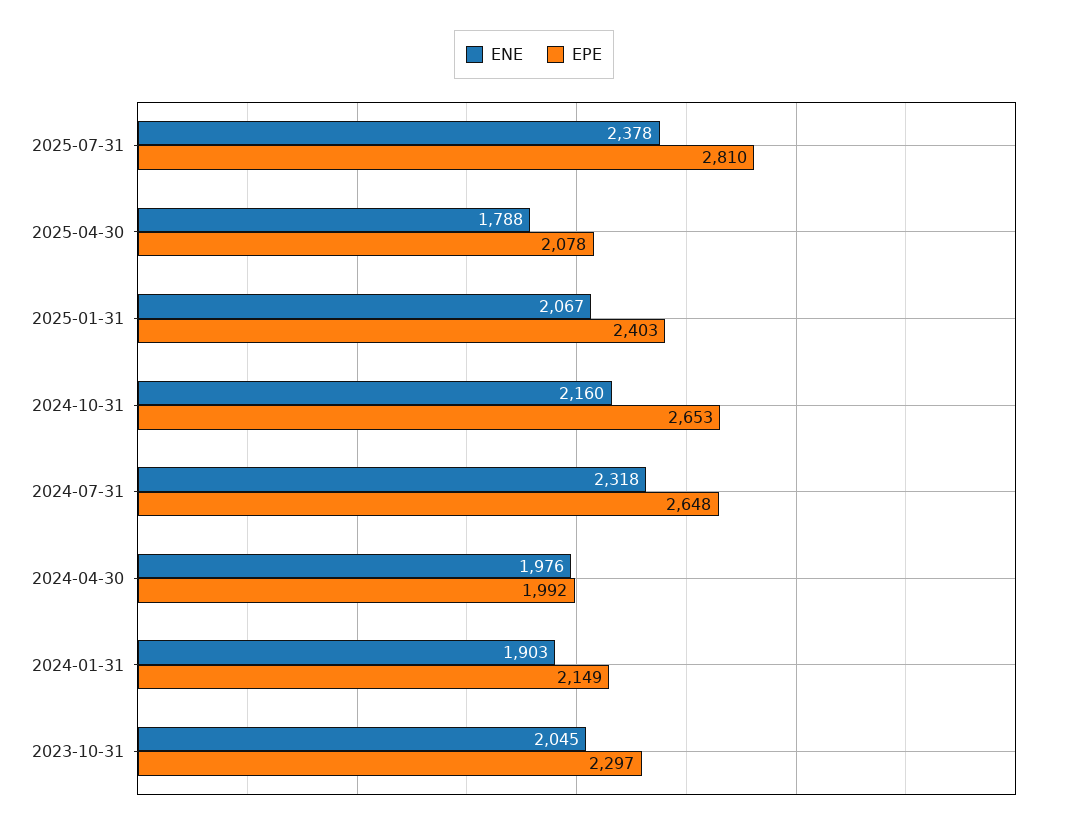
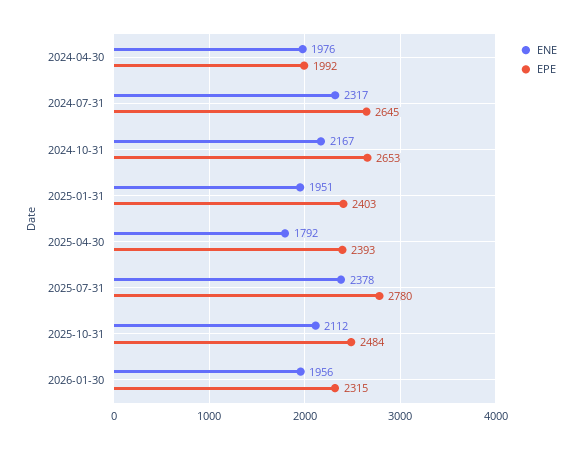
EPE, 2025-07-31: 2810 -> 2780
ENE, 2025-04-30: 1788 -> 1792
EPE, 2025-04-30: 2078 -> 2393
ENE, 2025-01-31: 2067 -> 1951
ENE, 2024-10-31: 2160 -> 2167
ENE, 2024-07-31: 2318 -> 2317
EPE, 2024-07-31: 2648 -> 2645
ENE, 2024-01-31: 1903 -> none
EPE, 2024-01-31: 2149 -> none
ENE, 2023-10-31: 2045 -> none
EPE, 2023-10-31: 2297 -> none
ENE, 2025-10-31: none -> 2112
EPE, 2025-10-31: none -> 2484
ENE, 2026-01-30: none -> 1956
EPE, 2026-01-30: none -> 2315

